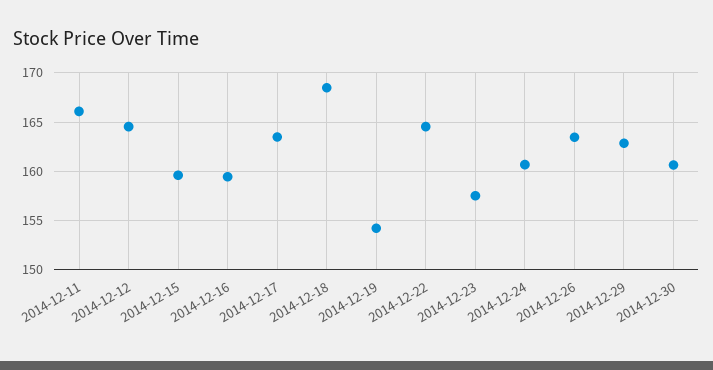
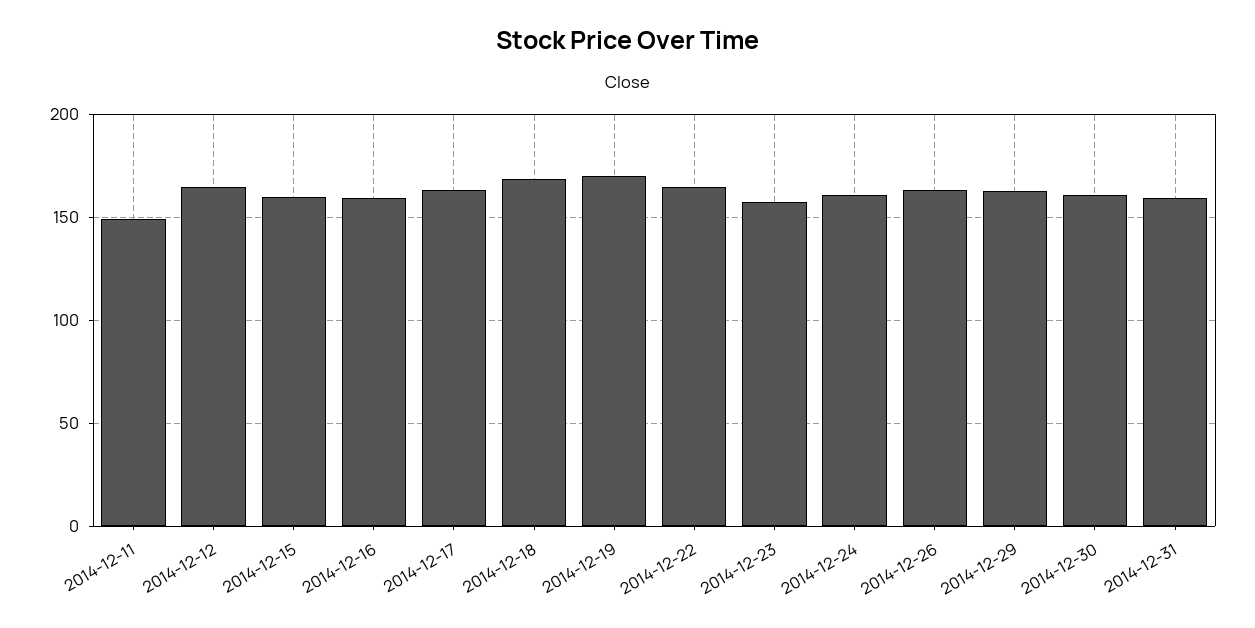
2014-12-11: 166 -> 150
2014-12-19: 154 -> 170
2014-12-31: none -> 160

